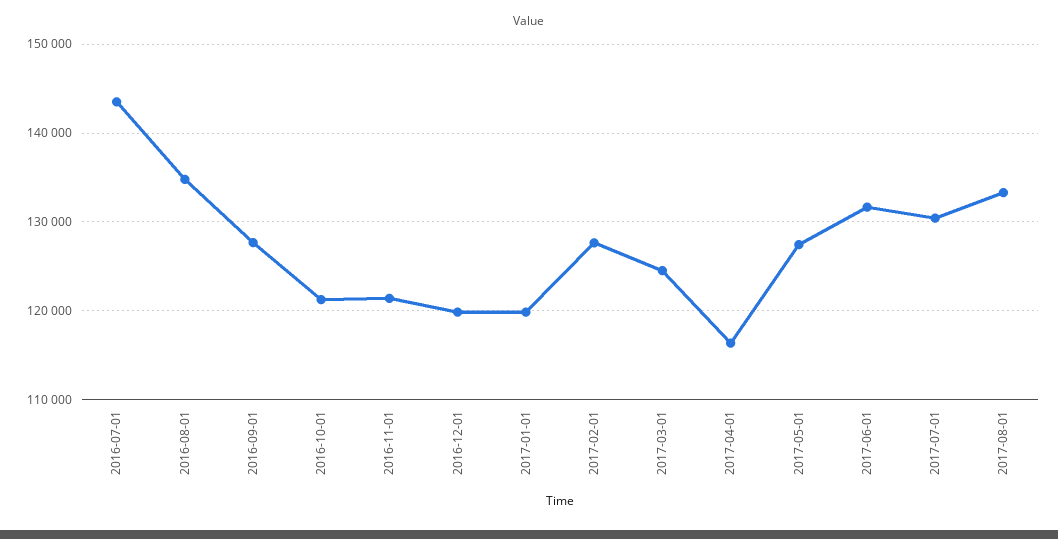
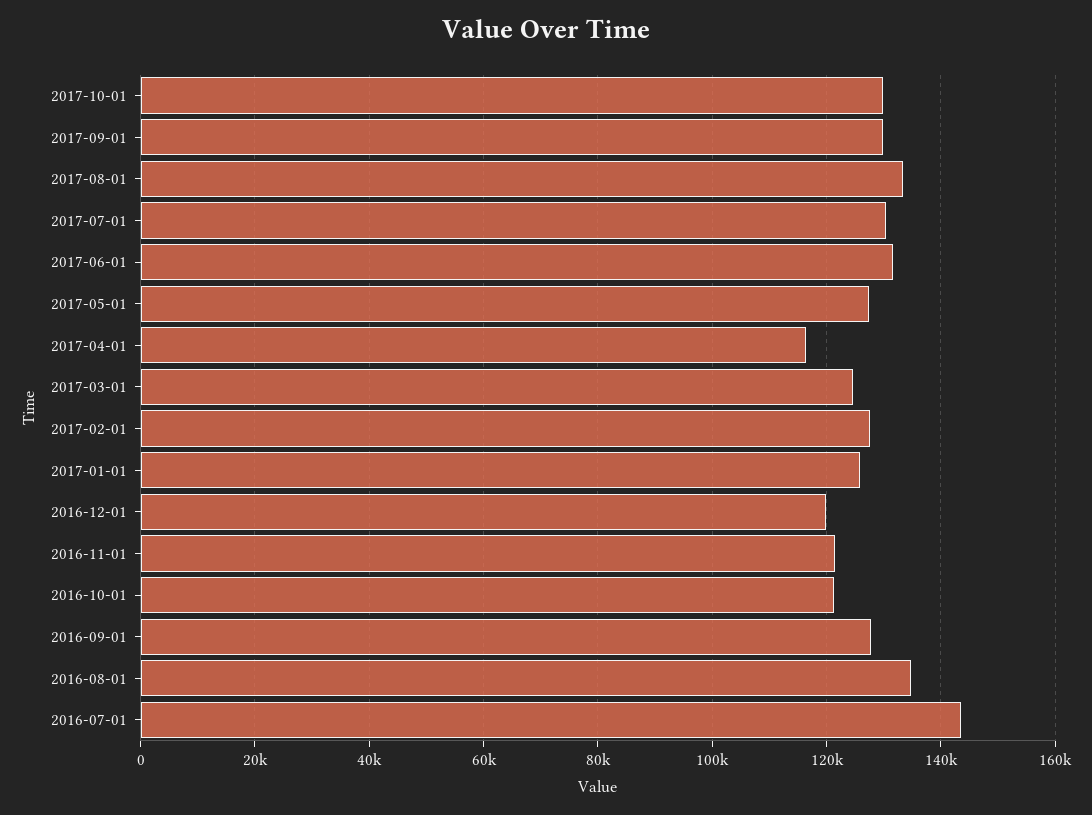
2017-01-01: 120000 -> 126000
2017-10-01: none -> 130000
2017-09-01: none -> 130000

